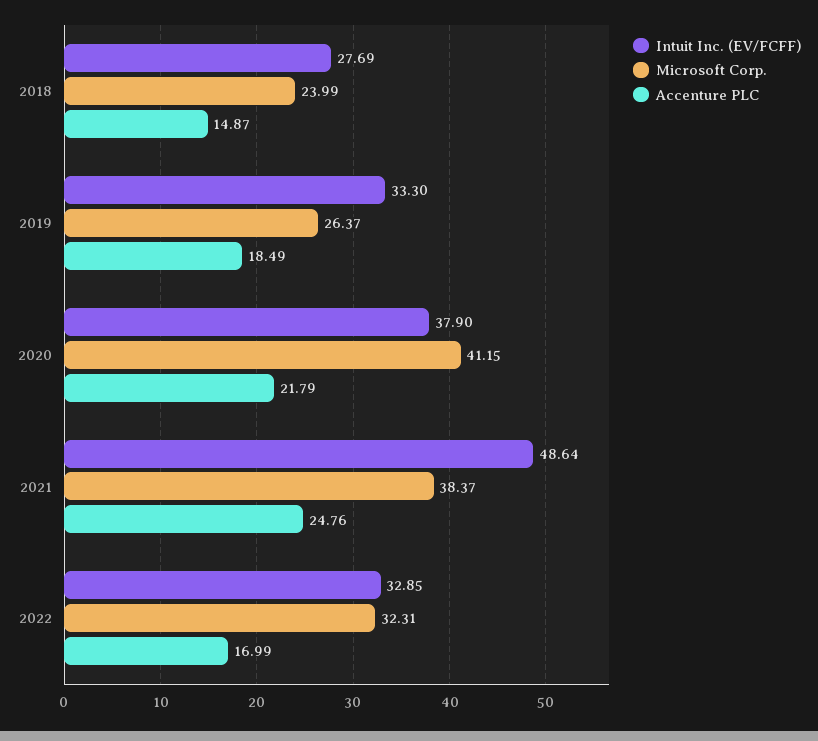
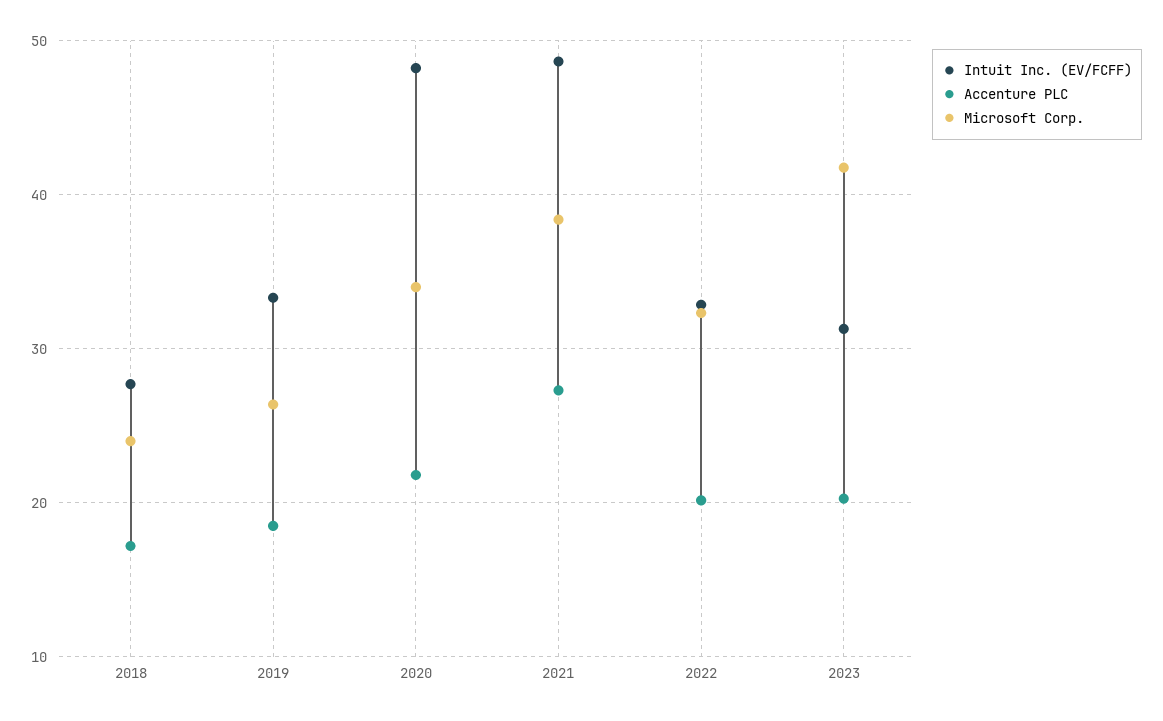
Accenture PLC, 2018: 14.87 -> 17
Intuit Inc. (EV/FCFF), 2020: 37.9 -> 48
Microsoft Corp., 2020: 41.15 -> 34
Accenture PLC, 2021: 24.76 -> 27
Accenture PLC, 2022: 16.99 -> 20
Intuit Inc. (EV/FCFF), 2023: none -> 31
Accenture PLC, 2023: none -> 20
Microsoft Corp., 2023: none -> 42

